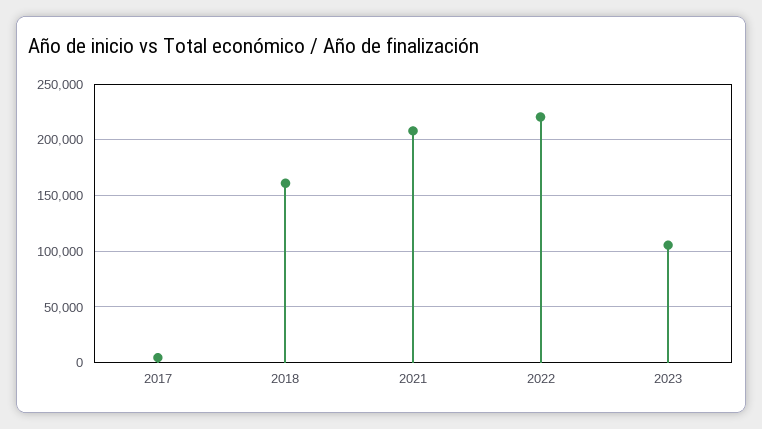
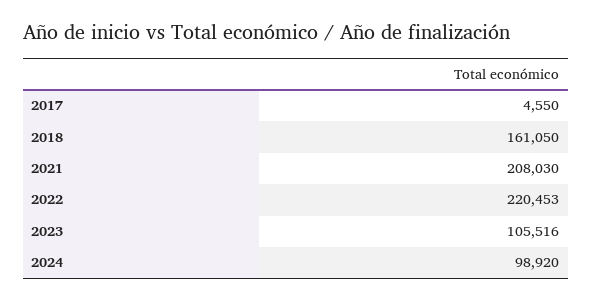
2024: none -> 98920

